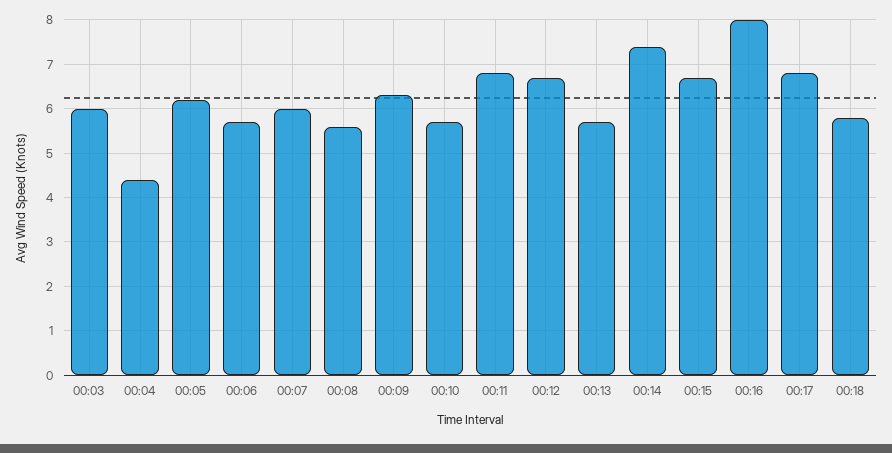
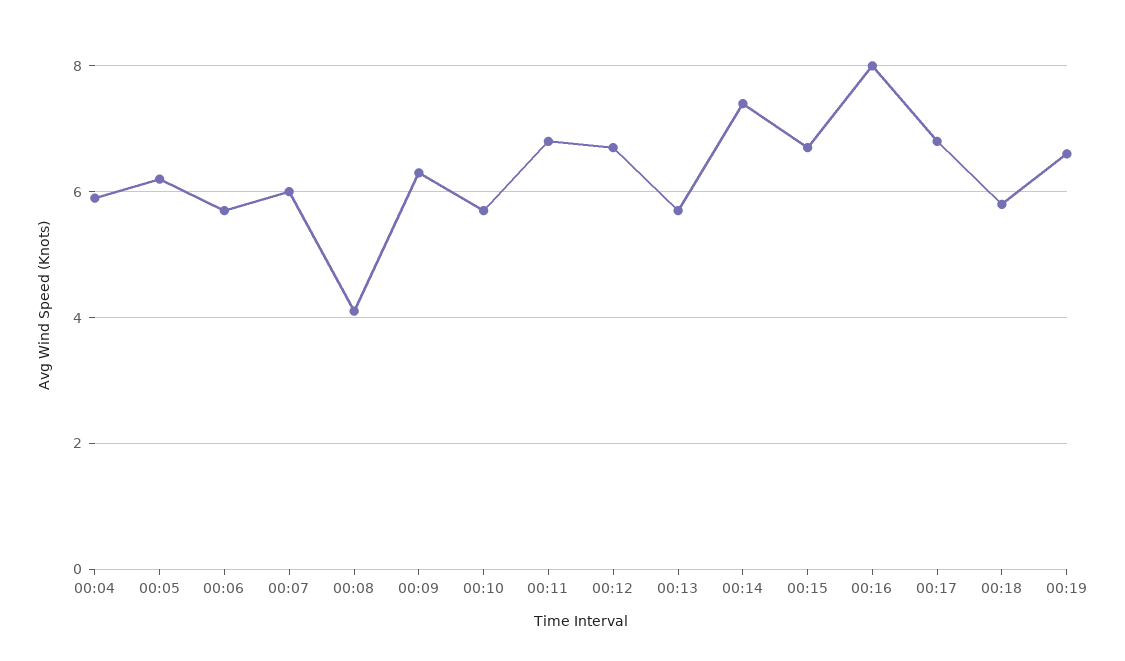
00:03: 6 -> none
00:04: 4.5 -> 6
00:08: 5.5 -> 4
00:19: none -> 6.5

